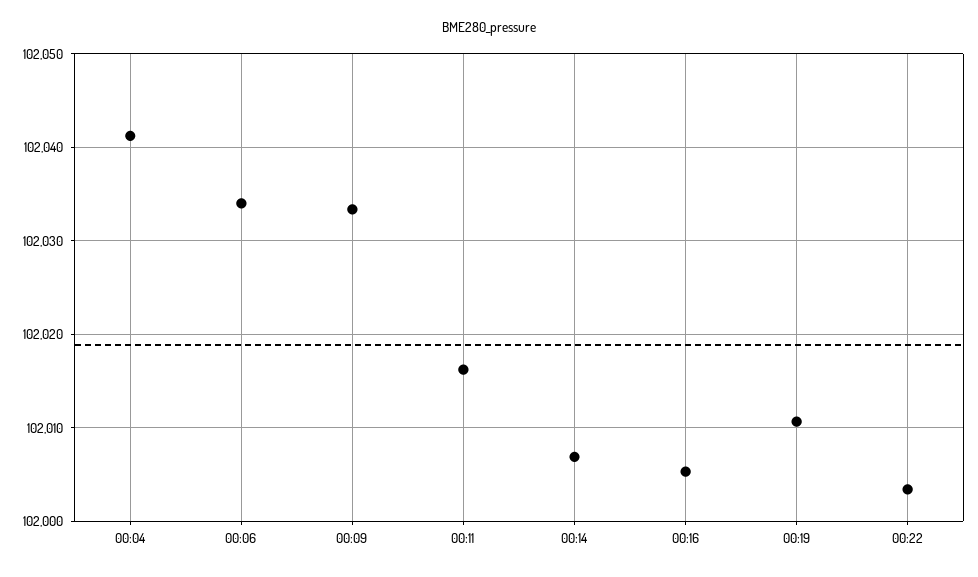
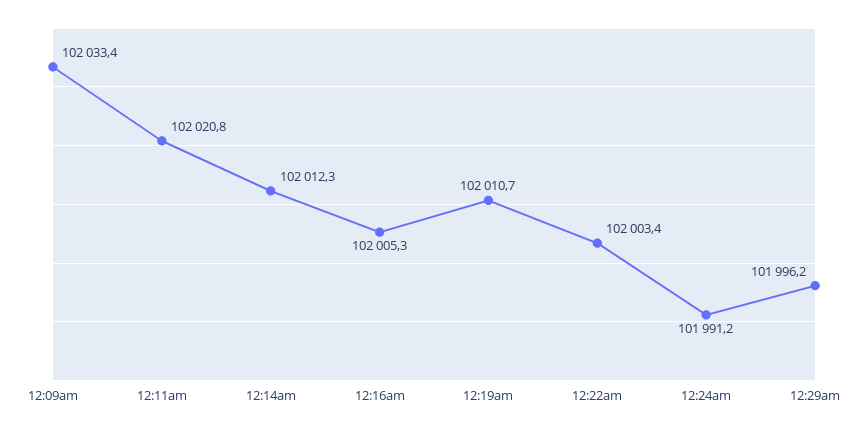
00:04: 102041 -> none
00:06: 102034 -> none
00:11: 102016 -> 102020.8
00:14: 102007 -> 102012.3
12:24am: none -> 101991.2
12:29am: none -> 101996.2

